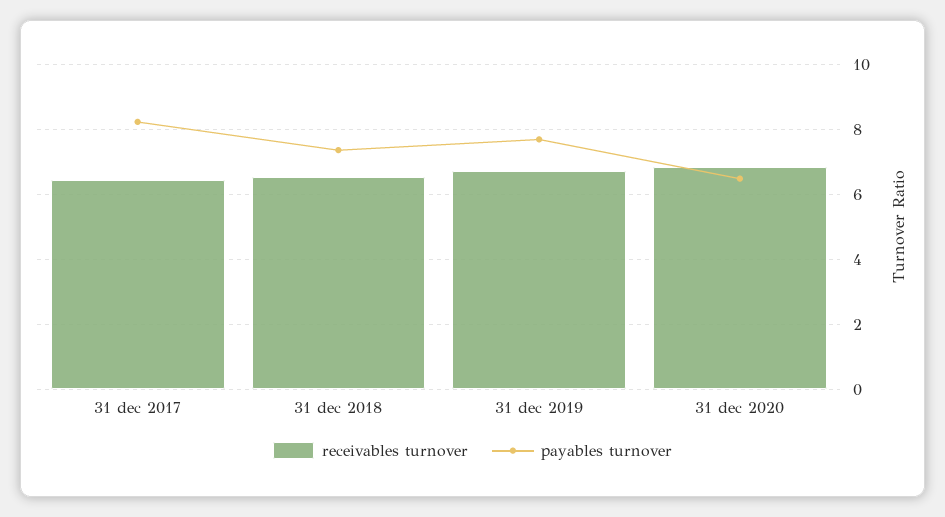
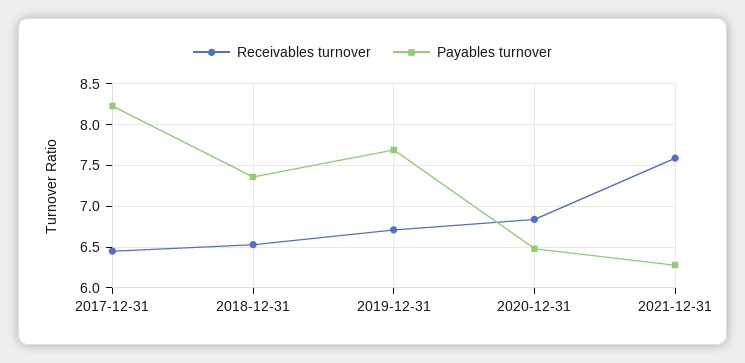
receivables turnover, 2021-12-31: none -> 7.6
payables turnover, 2021-12-31: none -> 6.3

